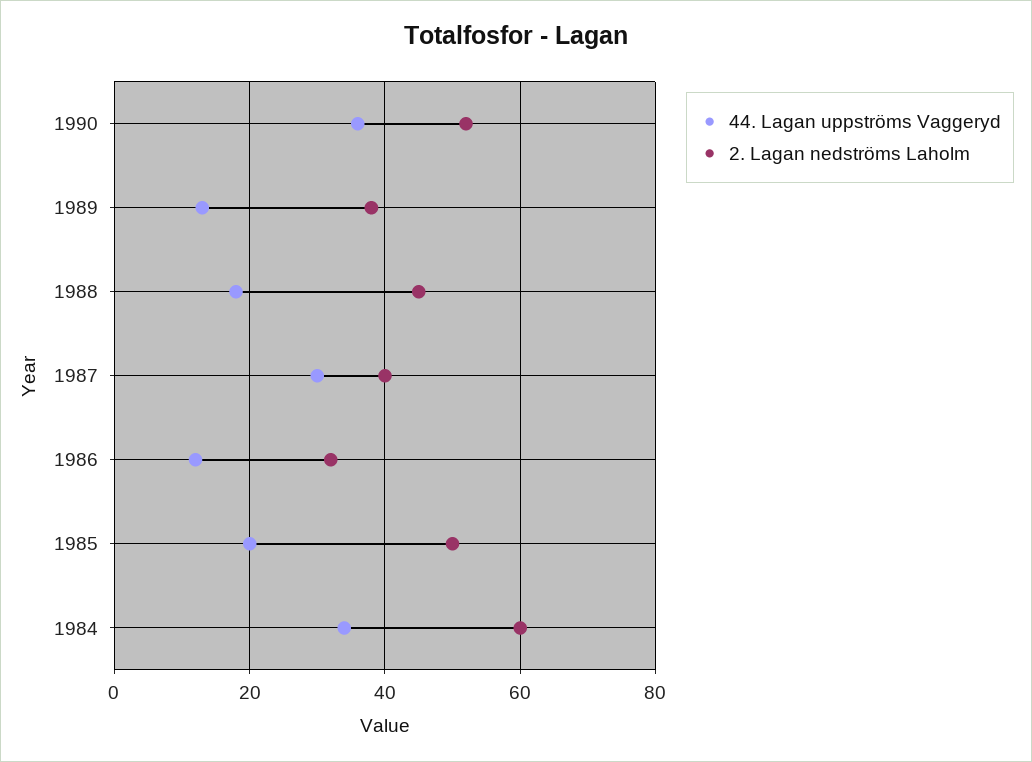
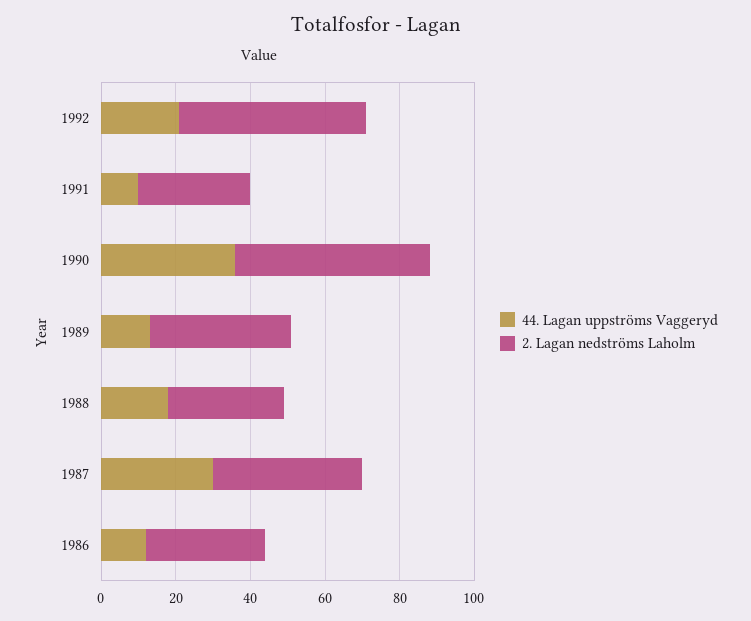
2. Lagan nedströms Laholm, 1988: 45 -> 30
44. Lagan uppströms Vaggeryd, 1985: 20 -> none
2. Lagan nedströms Laholm, 1985: 50 -> none
44. Lagan uppströms Vaggeryd, 1984: 35 -> none
2. Lagan nedströms Laholm, 1984: 60 -> none
44. Lagan uppströms Vaggeryd, 1992: none -> 20
2. Lagan nedströms Laholm, 1992: none -> 50
44. Lagan uppströms Vaggeryd, 1991: none -> 10
2. Lagan nedströms Laholm, 1991: none -> 30

